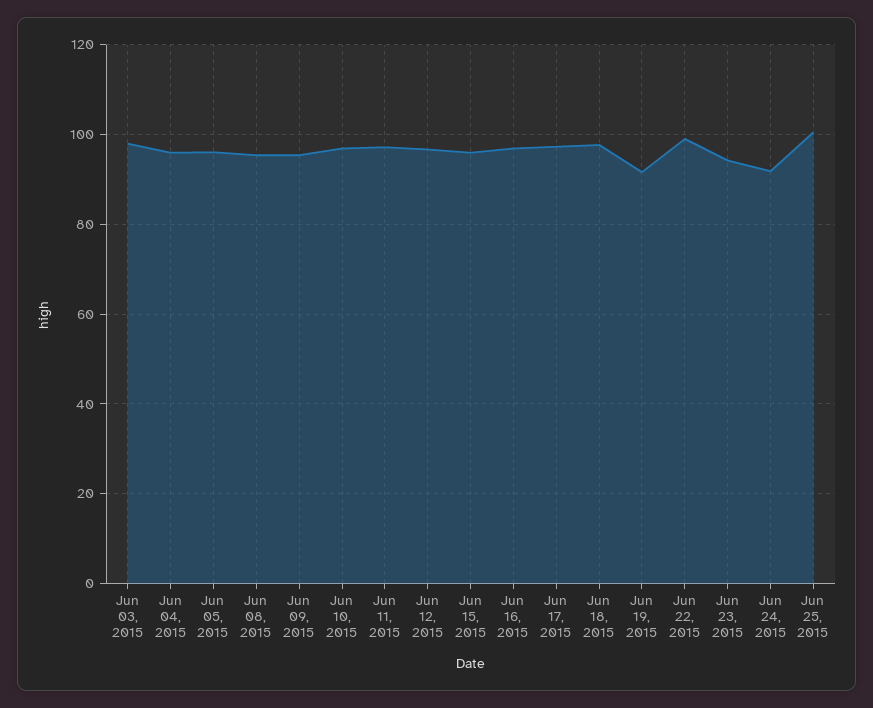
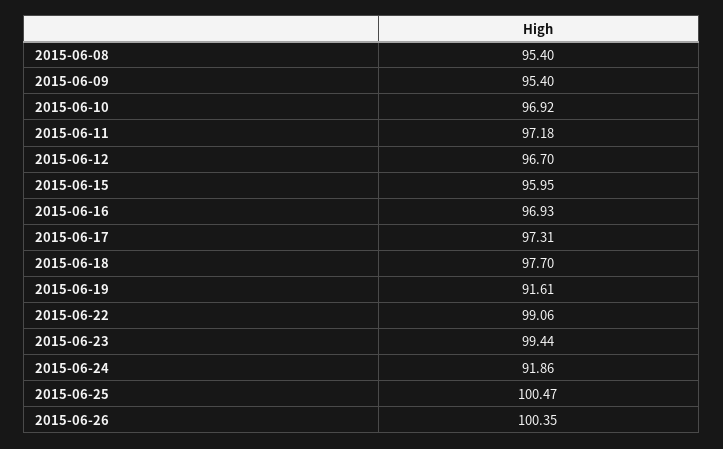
Jun 03, 2015: 98 -> none
Jun 04, 2015: 96 -> none
Jun 05, 2015: 96 -> none
Jun 23, 2015: 94 -> 99.44
2015-06-26: none -> 100.35

